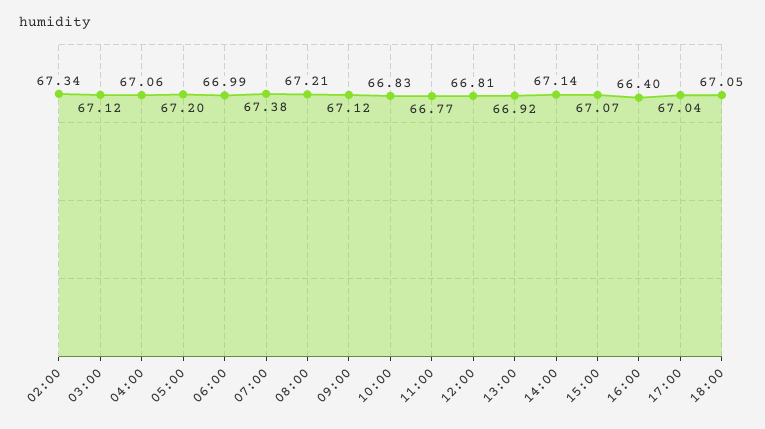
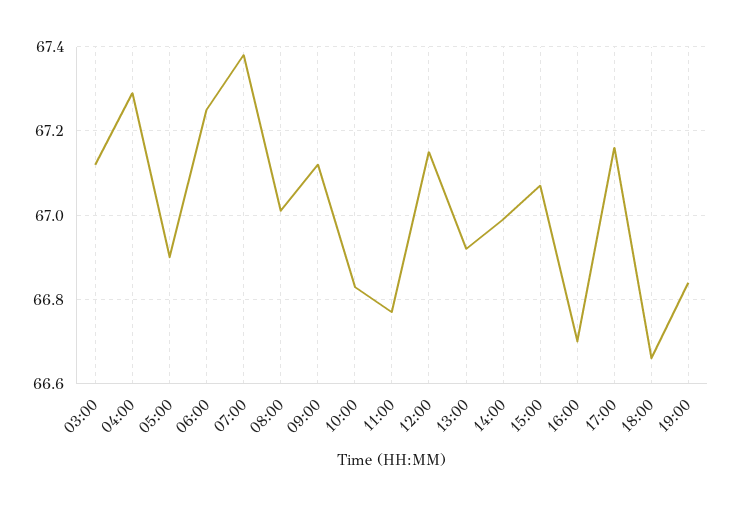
02:00: 67.34 -> none
04:00: 67.06 -> 67.3
05:00: 67.2 -> 66.9
06:00: 66.99 -> 67.25
08:00: 67.21 -> 67
12:00: 66.81 -> 67.15
14:00: 67.14 -> 67
16:00: 66.4 -> 66.7
17:00: 67.04 -> 67.15
18:00: 67.05 -> 66.65
19:00: none -> 66.85

